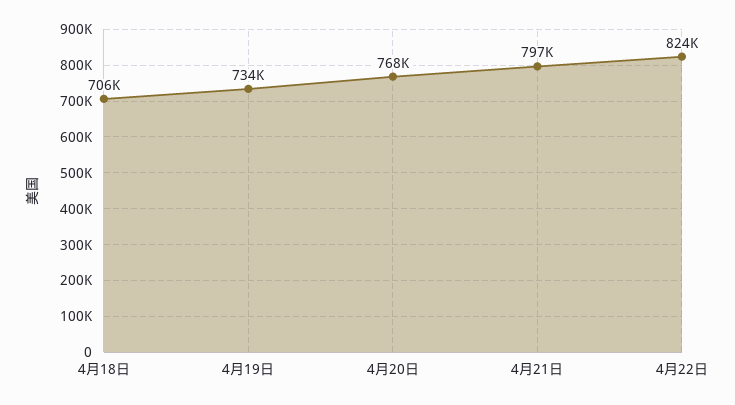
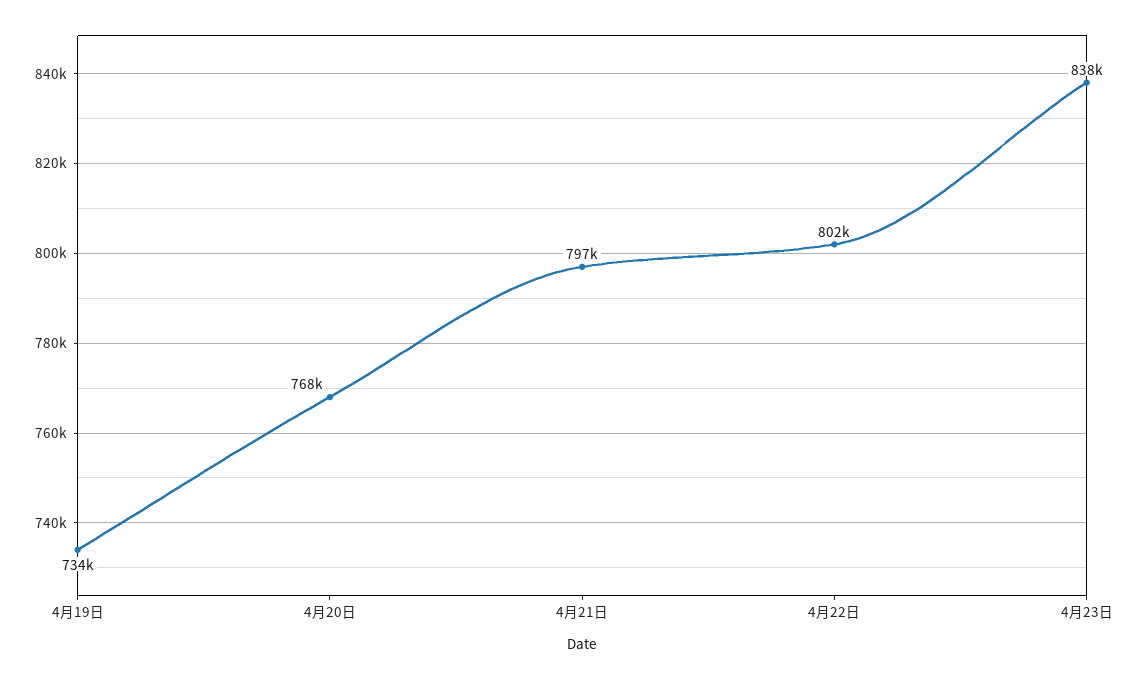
4月18日: 706000 -> none
4月22日: 824000 -> 802000
4月23日: none -> 838000

